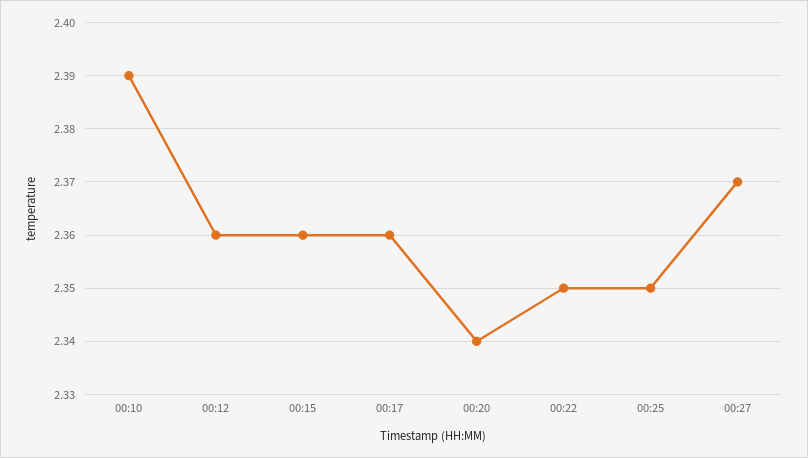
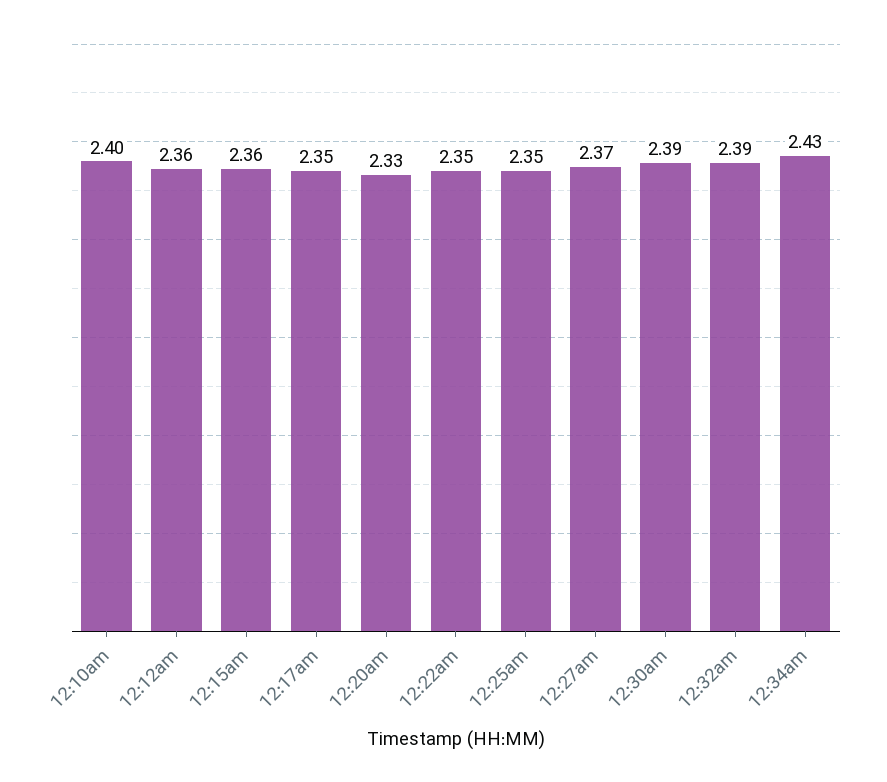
00:10: 2.39 -> 2.4
00:17: 2.36 -> 2.35
00:20: 2.34 -> 2.33
12:30am: none -> 2.39
12:32am: none -> 2.39
12:34am: none -> 2.43

